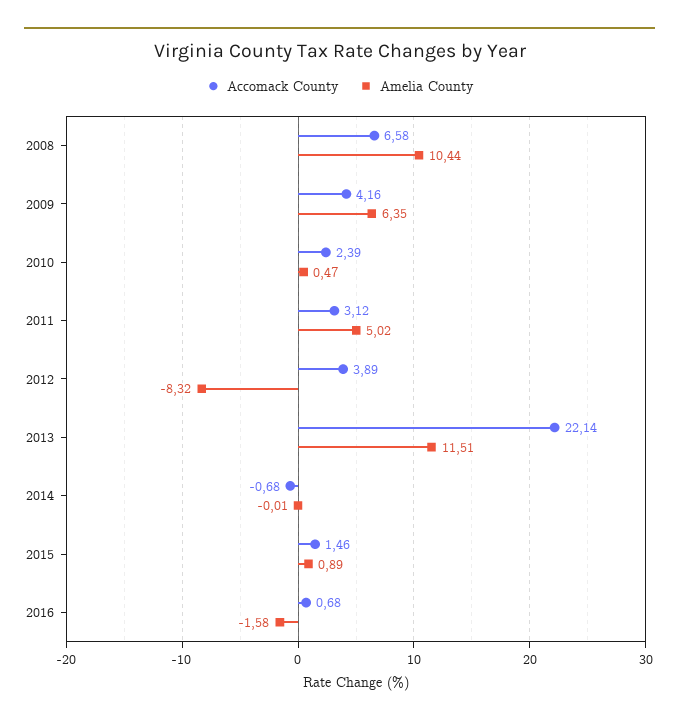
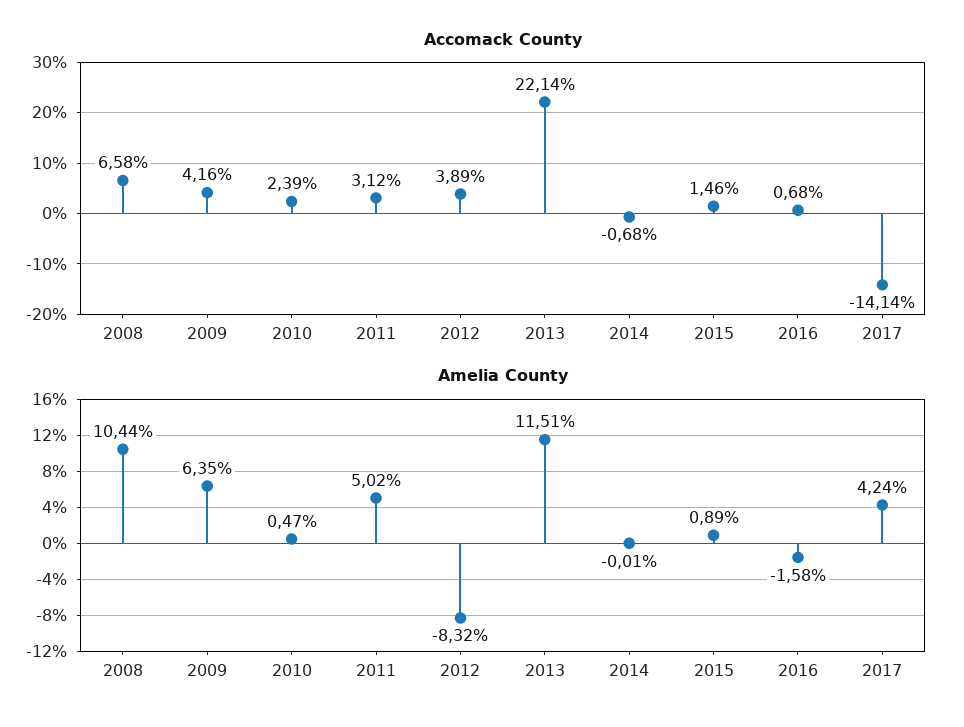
Accomack County, 2017: none -> -14.14
Amelia County, 2017: none -> 4.24

